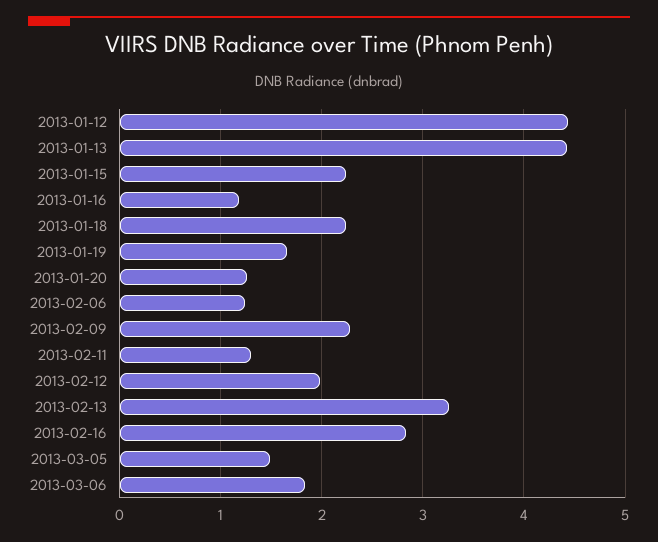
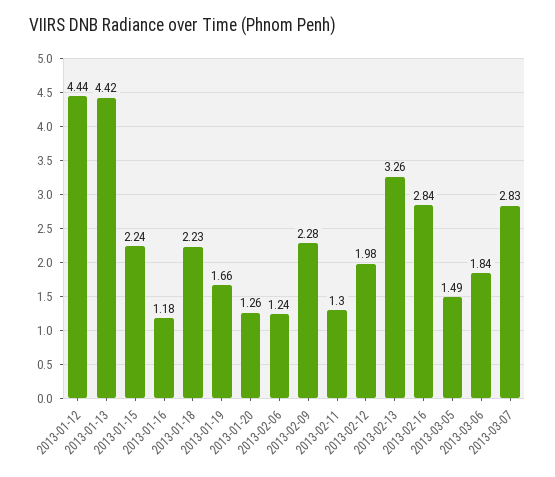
2013-03-07: none -> 2.83

